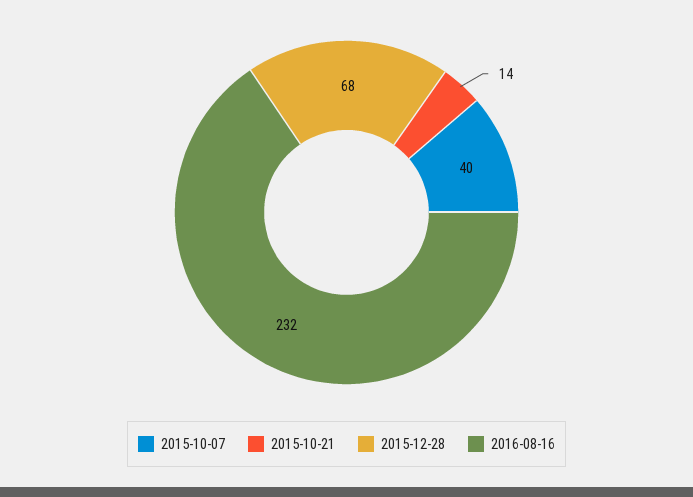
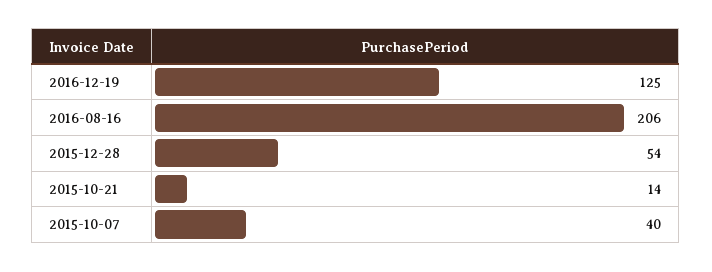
2015-12-28: 68 -> 54
2016-08-16: 232 -> 206
2016-12-19: none -> 125

